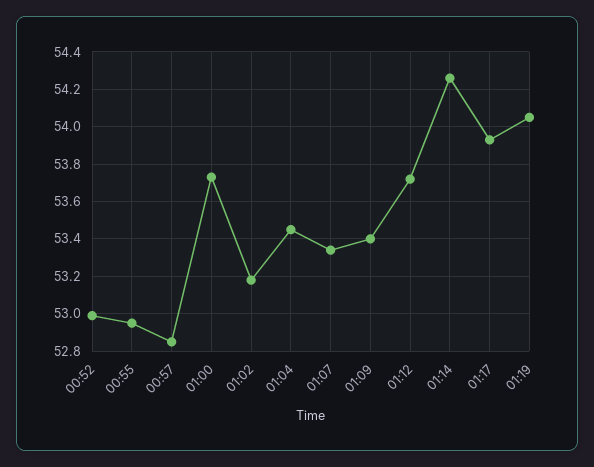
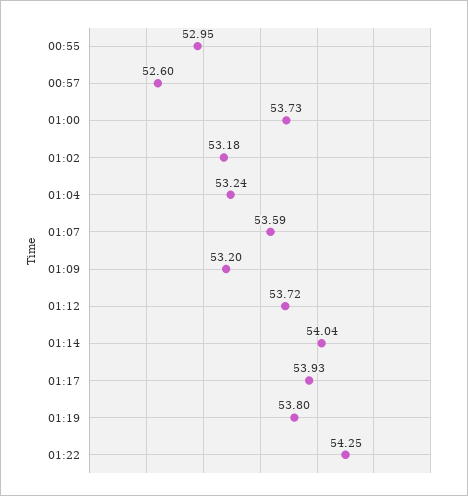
00:52: 53 -> none
00:57: 52.85 -> 52.6
01:04: 53.45 -> 53.24
01:07: 53.35 -> 53.59
01:09: 53.4 -> 53.2
01:14: 54.25 -> 54.04
01:19: 54.05 -> 53.8
01:22: none -> 54.25

